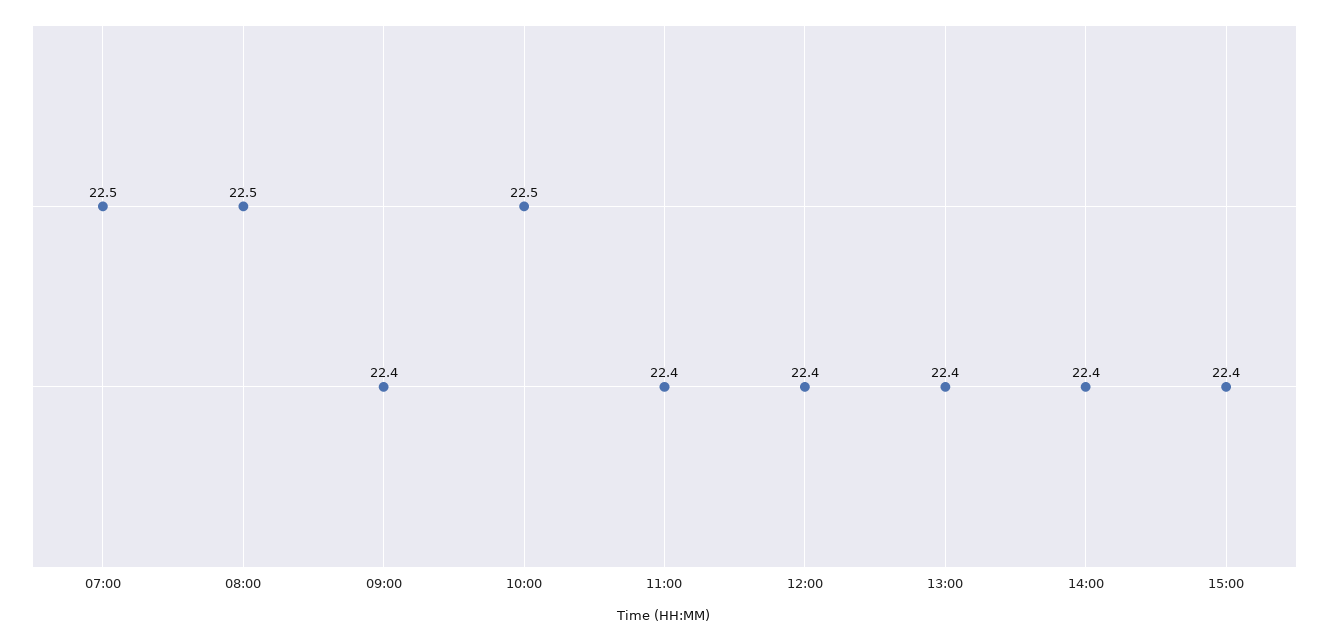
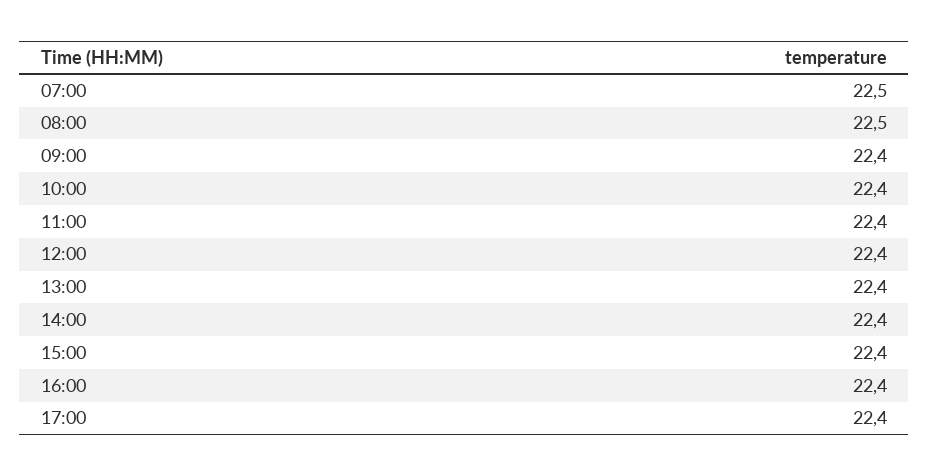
10:00: 22.5 -> 22.4
16:00: none -> 22.4
17:00: none -> 22.4

